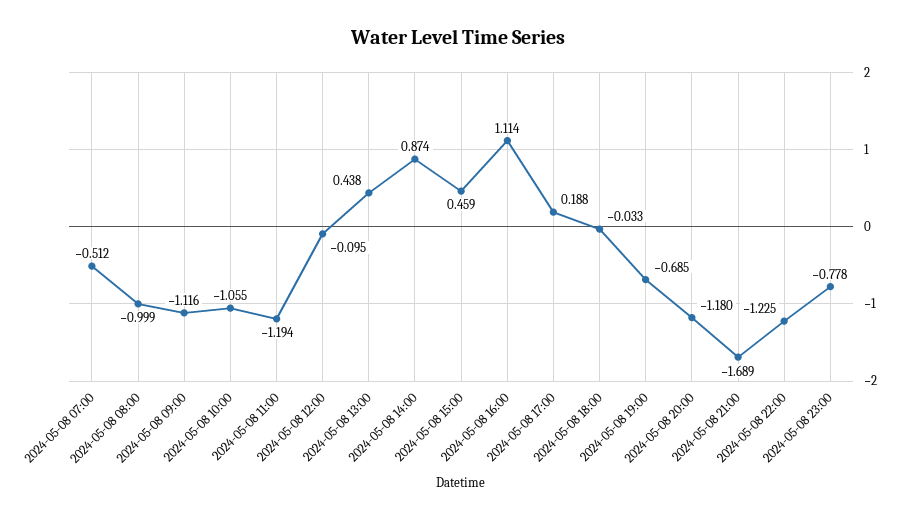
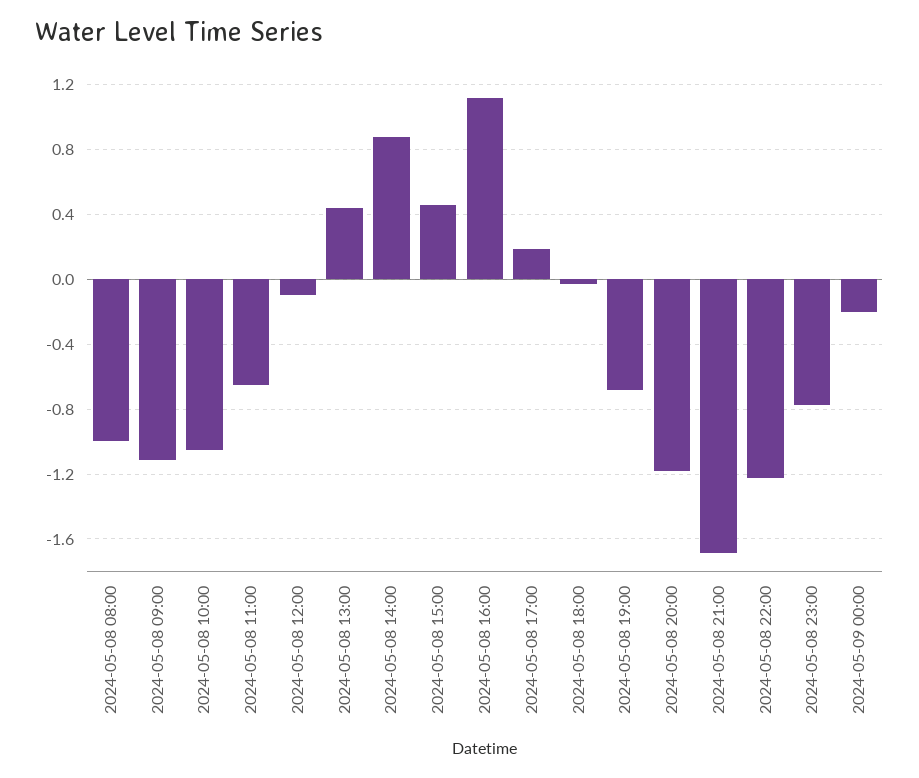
2024-05-08 07:00: -0.512 -> none
2024-05-08 11:00: -1.194 -> -0.65
2024-05-09 00:00: none -> -0.2

